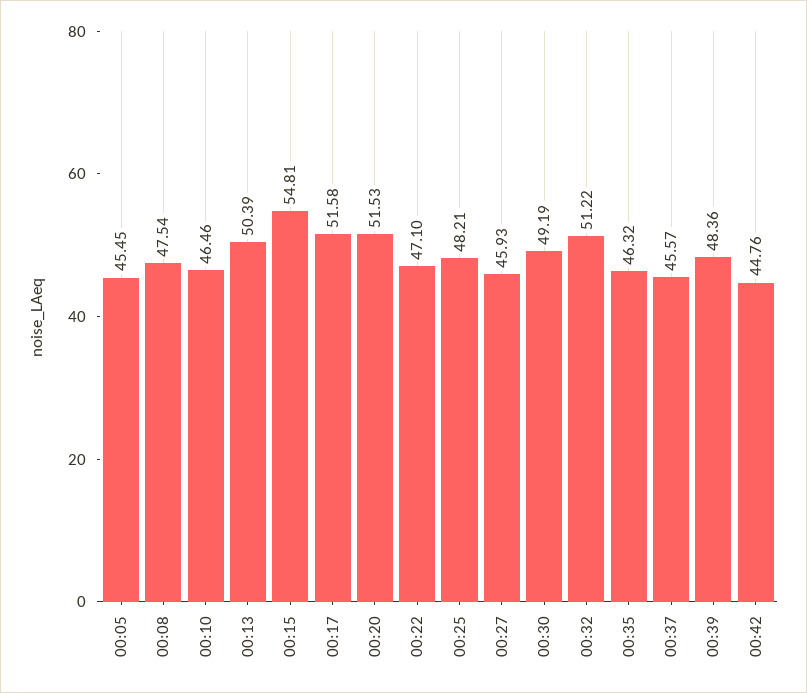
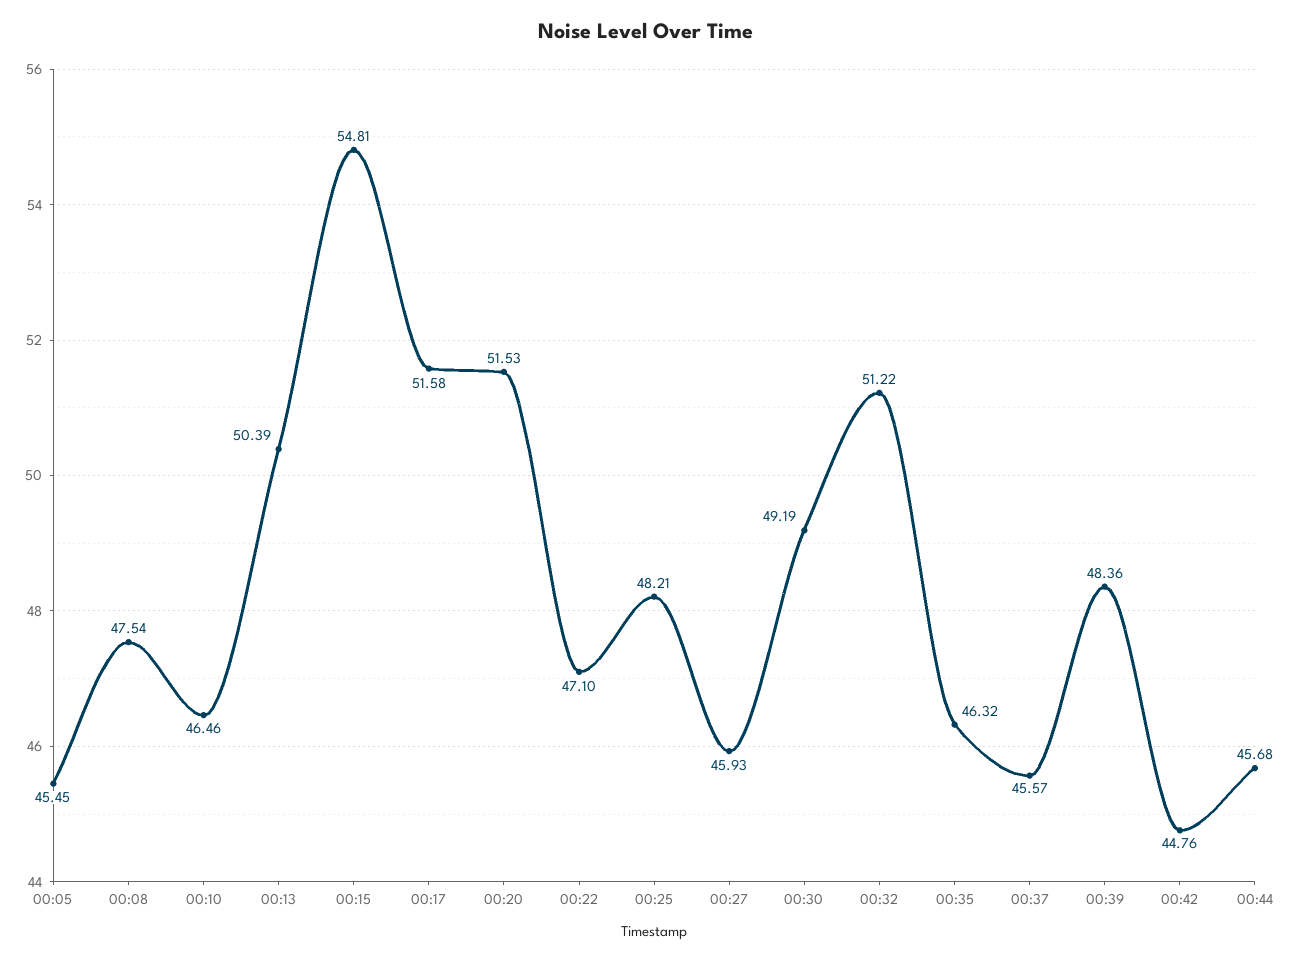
00:44: none -> 45.68

